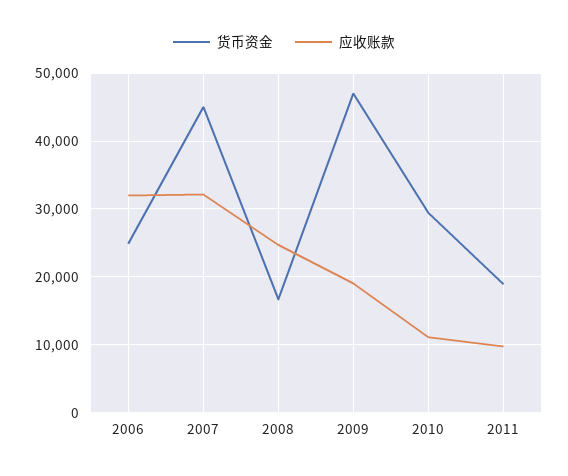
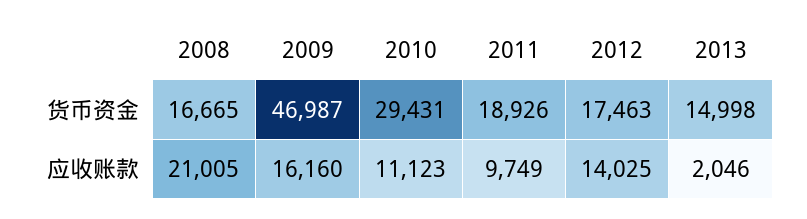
货币资金, 2006: 25000 -> none
应收账款, 2006: 32000 -> none
货币资金, 2007: 45000 -> none
应收账款, 2007: 32000 -> none
应收账款, 2008: 25000 -> 21005
应收账款, 2009: 19000 -> 16160
货币资金, 2012: none -> 17463
货币资金, 2013: none -> 14998
应收账款, 2012: none -> 14025
应收账款, 2013: none -> 2046

